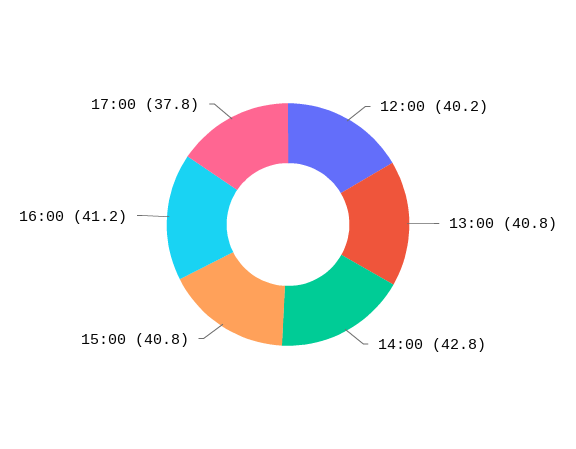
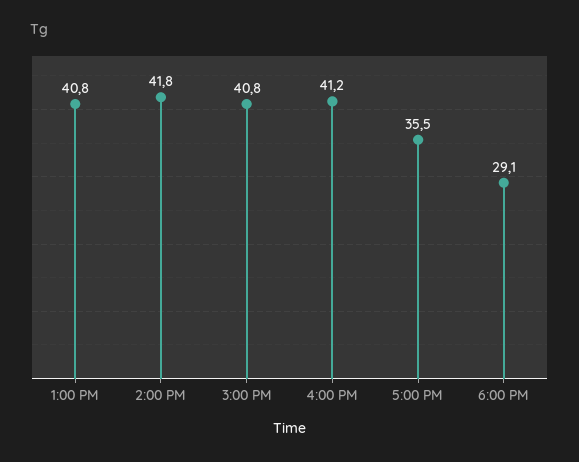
12:00: 40.2 -> none
14:00: 42.8 -> 41.8
17:00: 37.8 -> 35.5
6:00 PM: none -> 29.1

